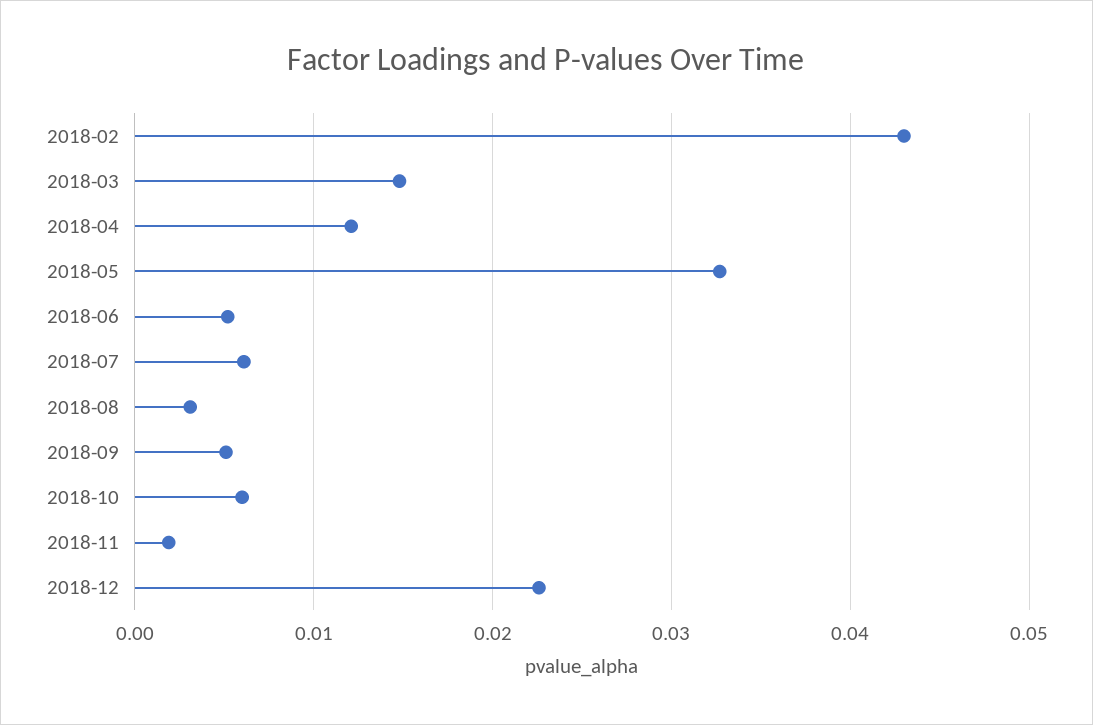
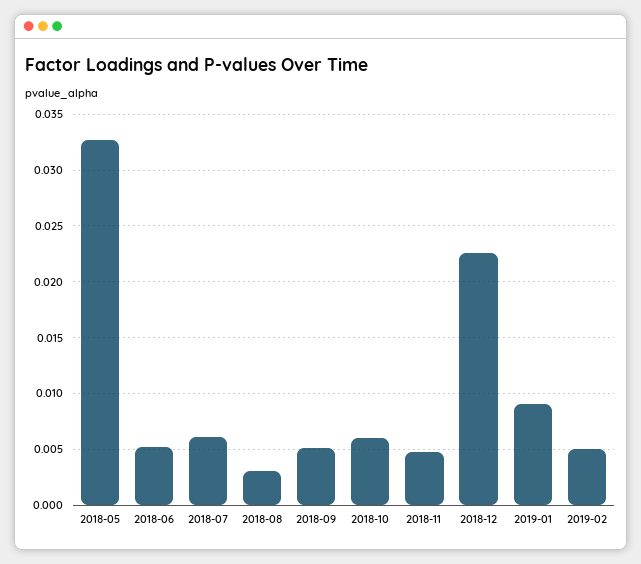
2018-02: 0.043 -> none
2018-03: 0.015 -> none
2018-04: 0.012 -> none
2018-11: 0.002 -> 0.005
2019-01: none -> 0.009
2019-02: none -> 0.005

